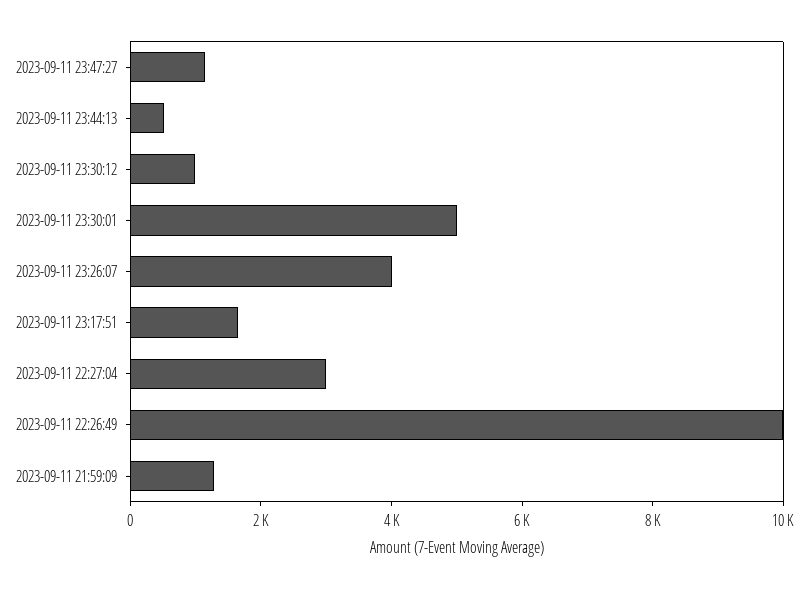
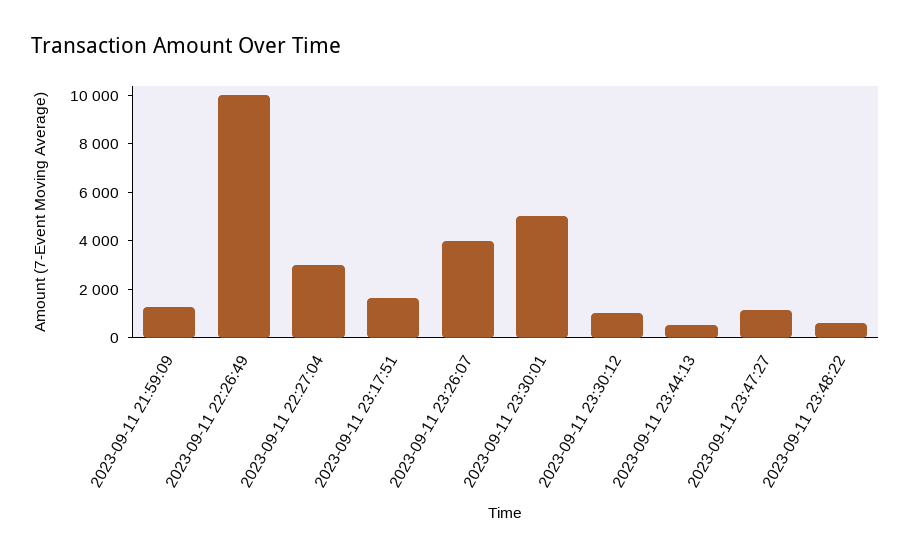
2023-09-11 23:48:22: none -> 500

